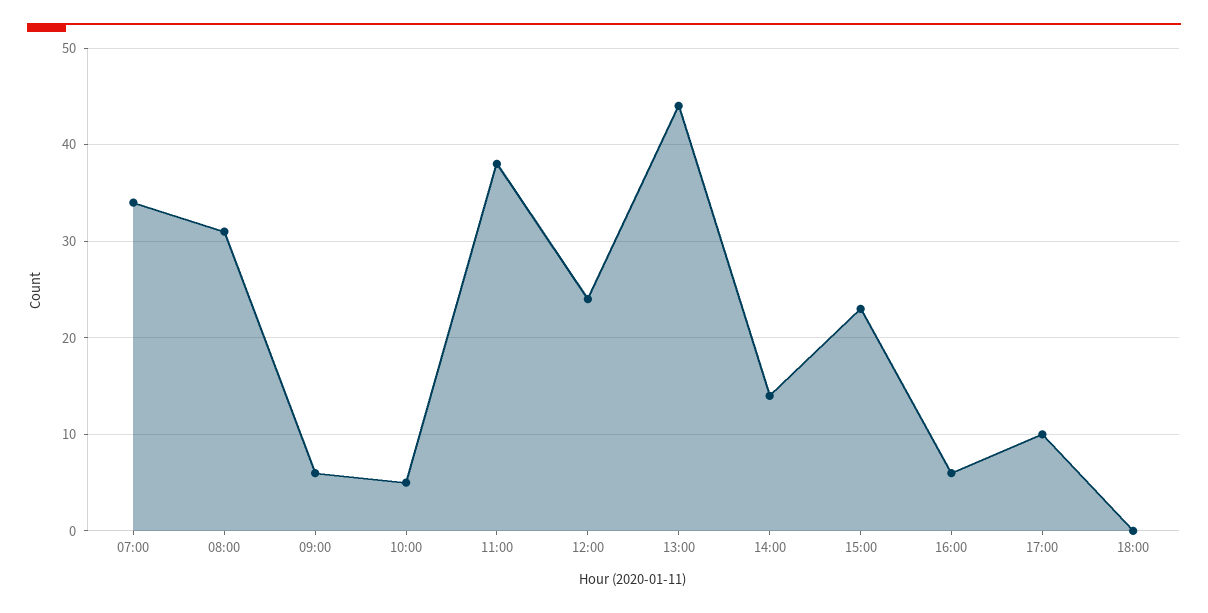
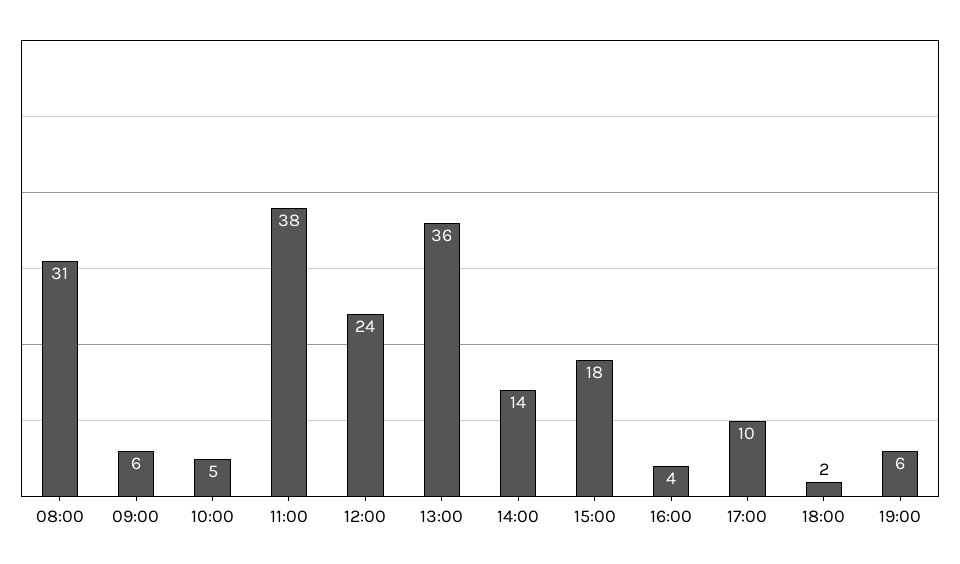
07:00: 34 -> none
13:00: 44 -> 36
15:00: 23 -> 18
16:00: 6 -> 4
18:00: 0 -> 2
19:00: none -> 6

